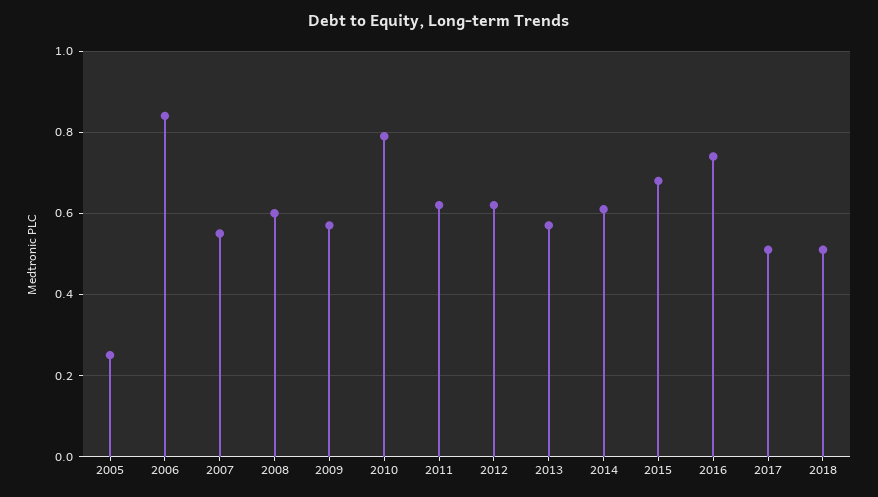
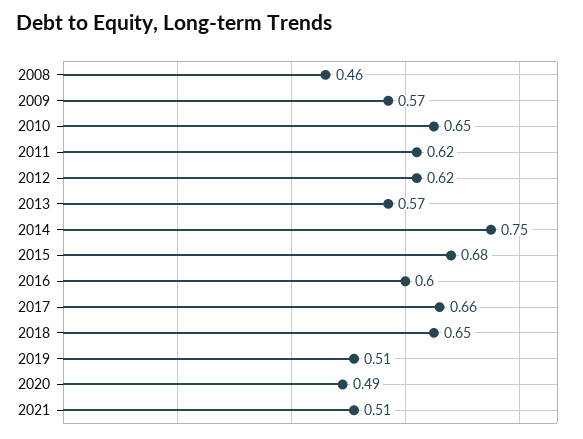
2005: 0.25 -> none
2006: 0.85 -> none
2007: 0.55 -> none
2008: 0.6 -> 0.46
2010: 0.8 -> 0.65
2014: 0.6 -> 0.75
2016: 0.75 -> 0.6
2017: 0.5 -> 0.66
2018: 0.5 -> 0.65
2019: none -> 0.51
2020: none -> 0.49
2021: none -> 0.51

